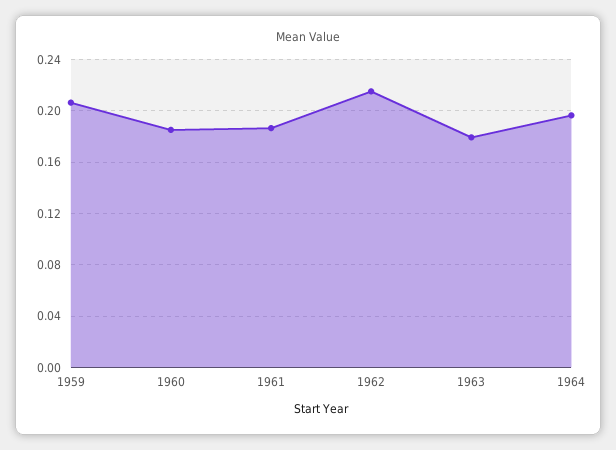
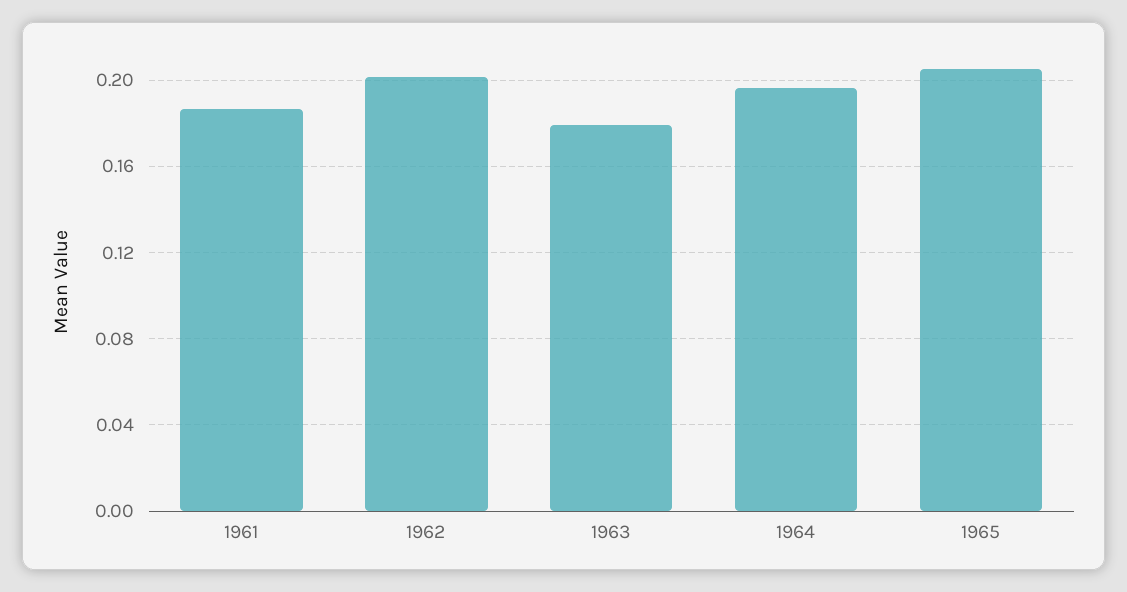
1959: 0.205 -> none
1960: 0.185 -> none
1962: 0.215 -> 0.2
1965: none -> 0.205

